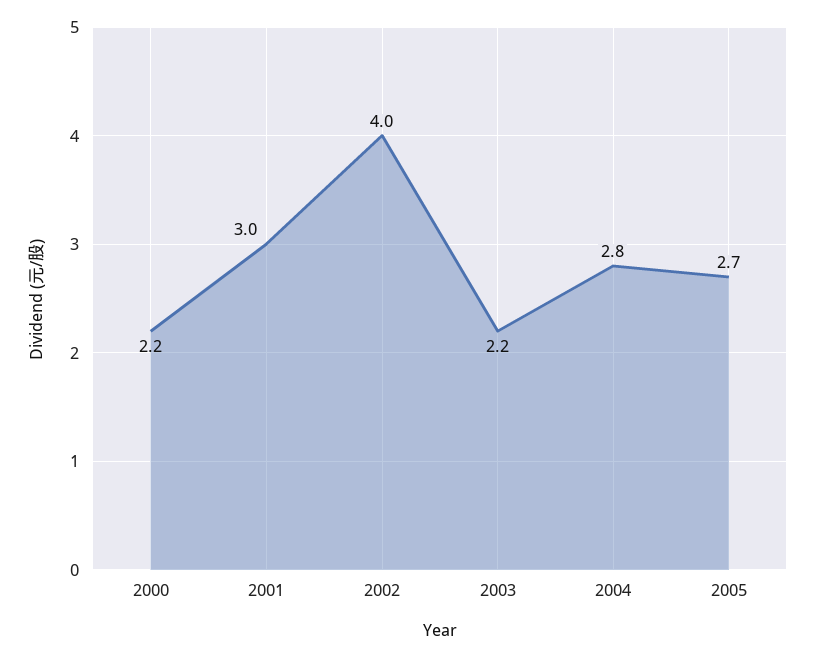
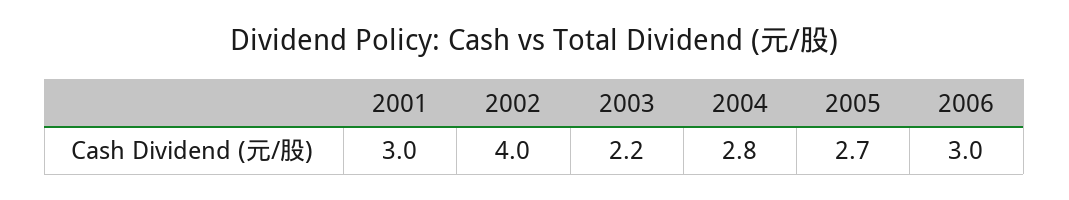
2000: 2.2 -> none
2006: none -> 3

